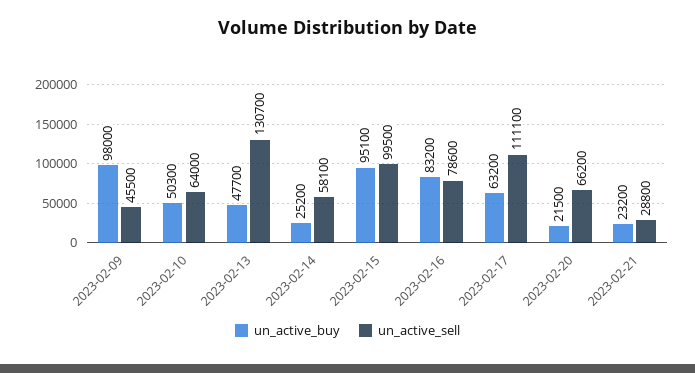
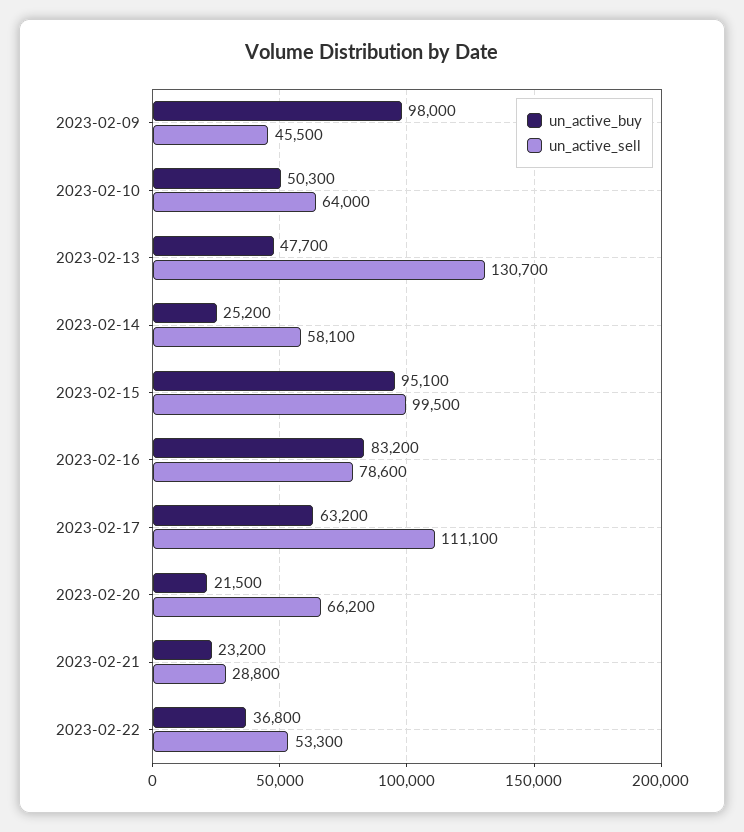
un_active_buy, 2023-02-22: none -> 36800
un_active_sell, 2023-02-22: none -> 53300

